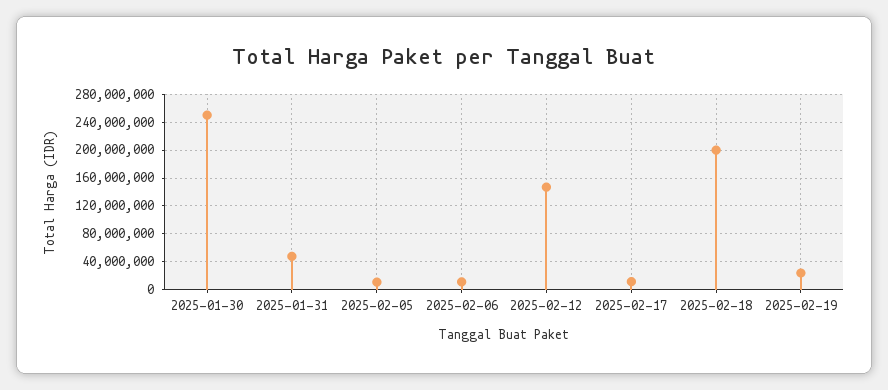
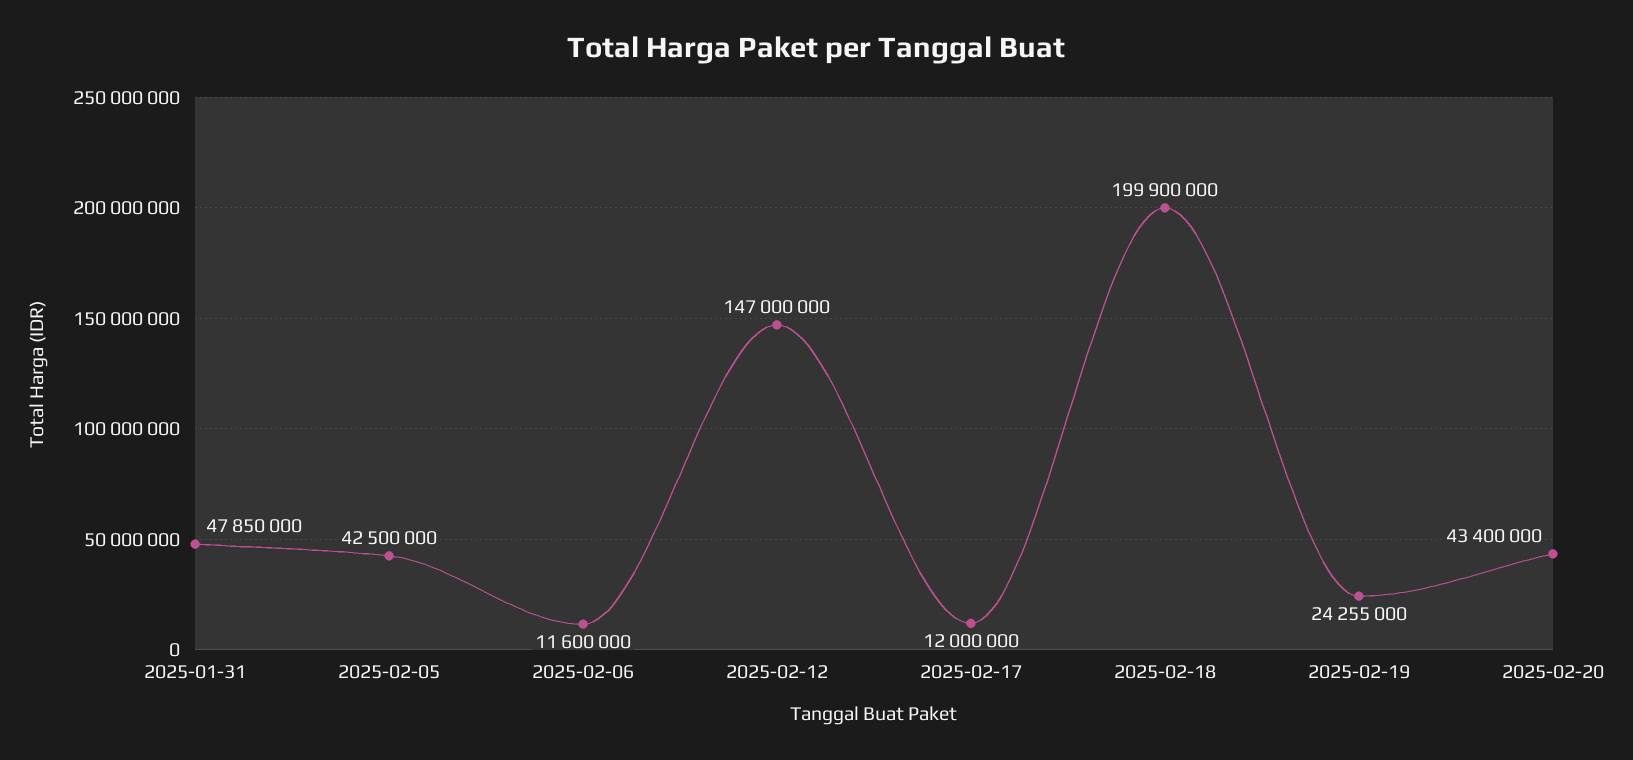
2025-01-30: 250000000 -> none
2025-02-05: 10000000 -> 42500000
2025-02-20: none -> 43400000

